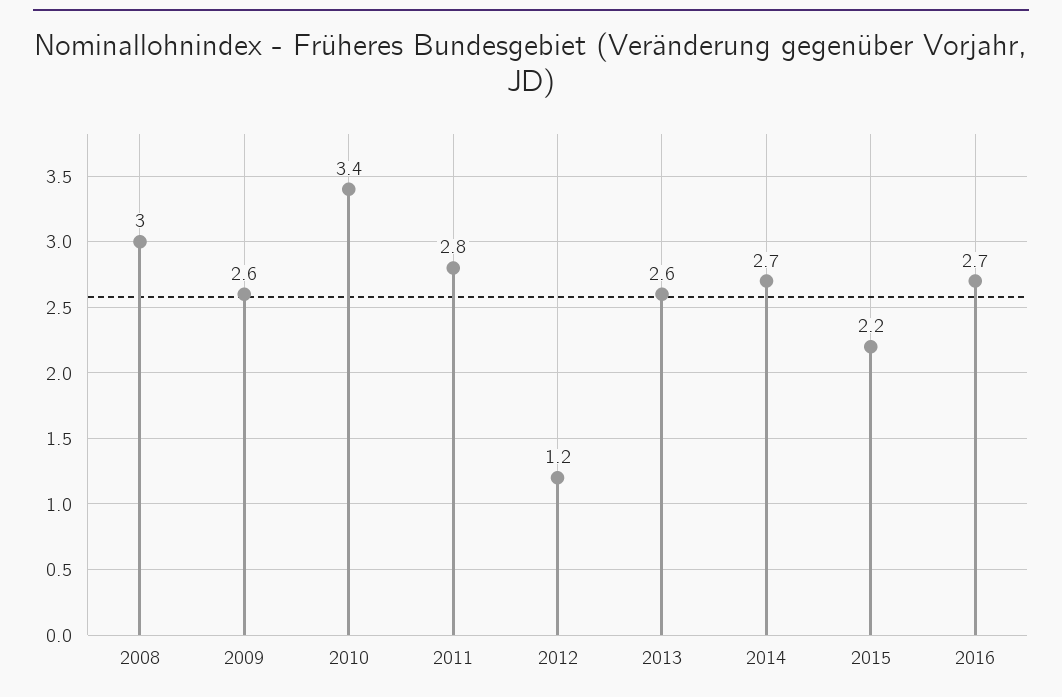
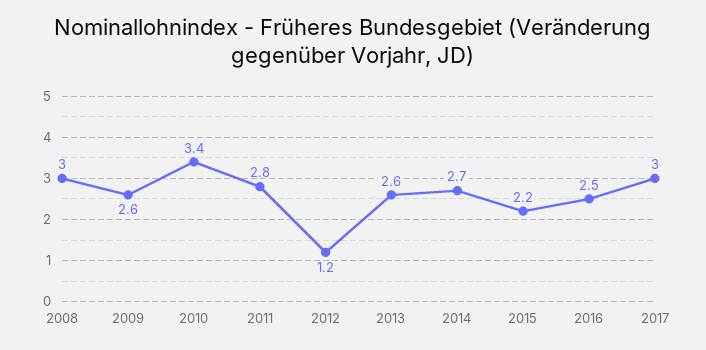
2016: 2.7 -> 2.5
2017: none -> 3

